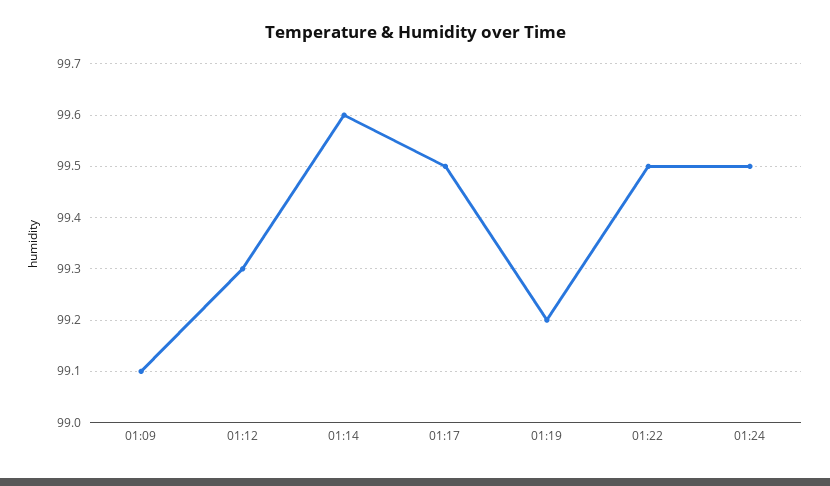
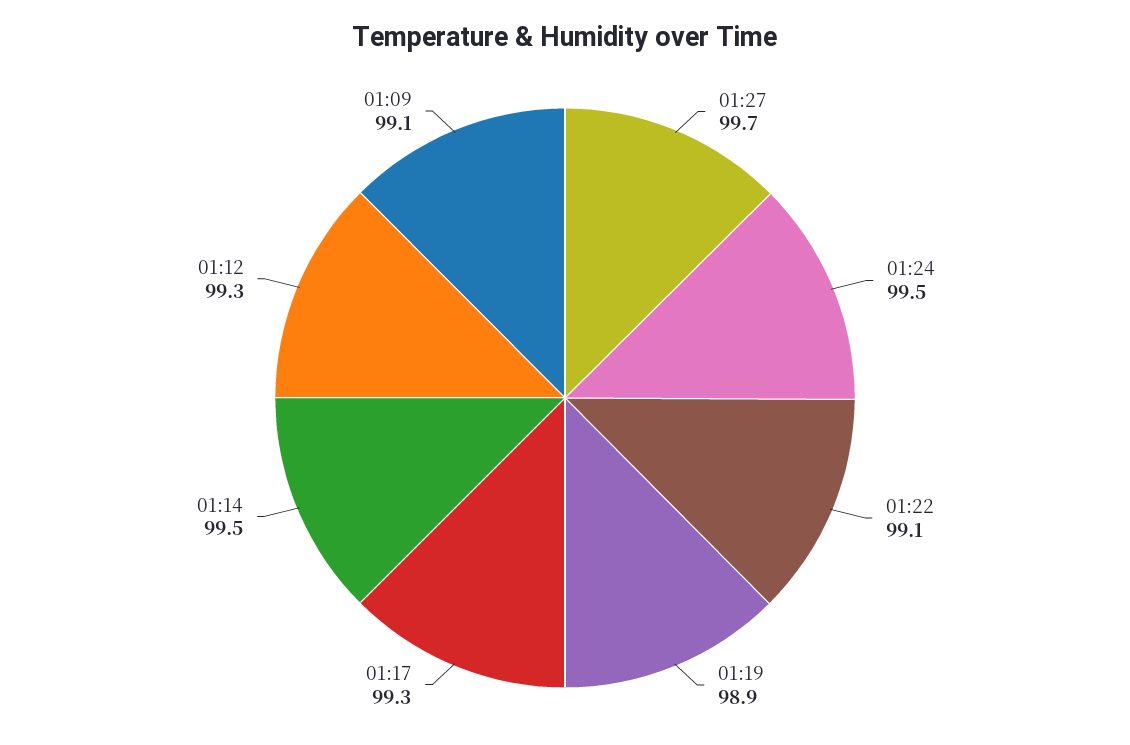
01:14: 99.6 -> 99.5
01:17: 99.5 -> 99.3
01:19: 99.2 -> 98.9
01:22: 99.5 -> 99.1
01:27: none -> 99.7

